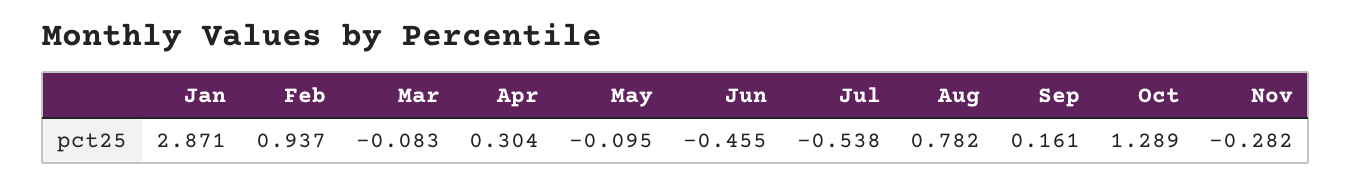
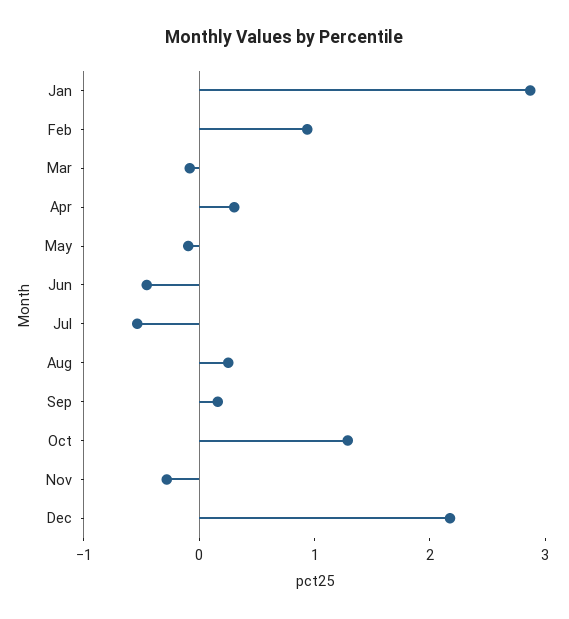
Aug: 0.782 -> 0.2
Dec: none -> 2.2

